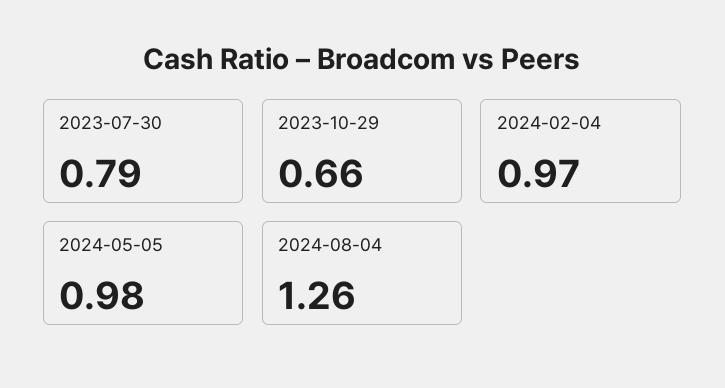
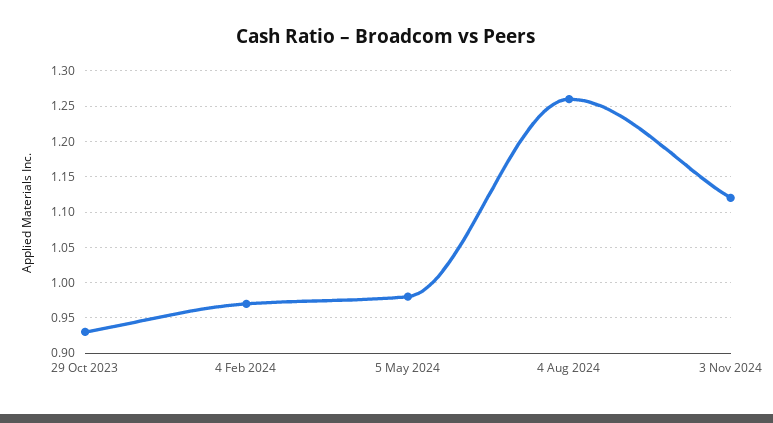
2023-07-30: 0.79 -> none
2023-10-29: 0.66 -> 0.93
3 Nov 2024: none -> 1.12

